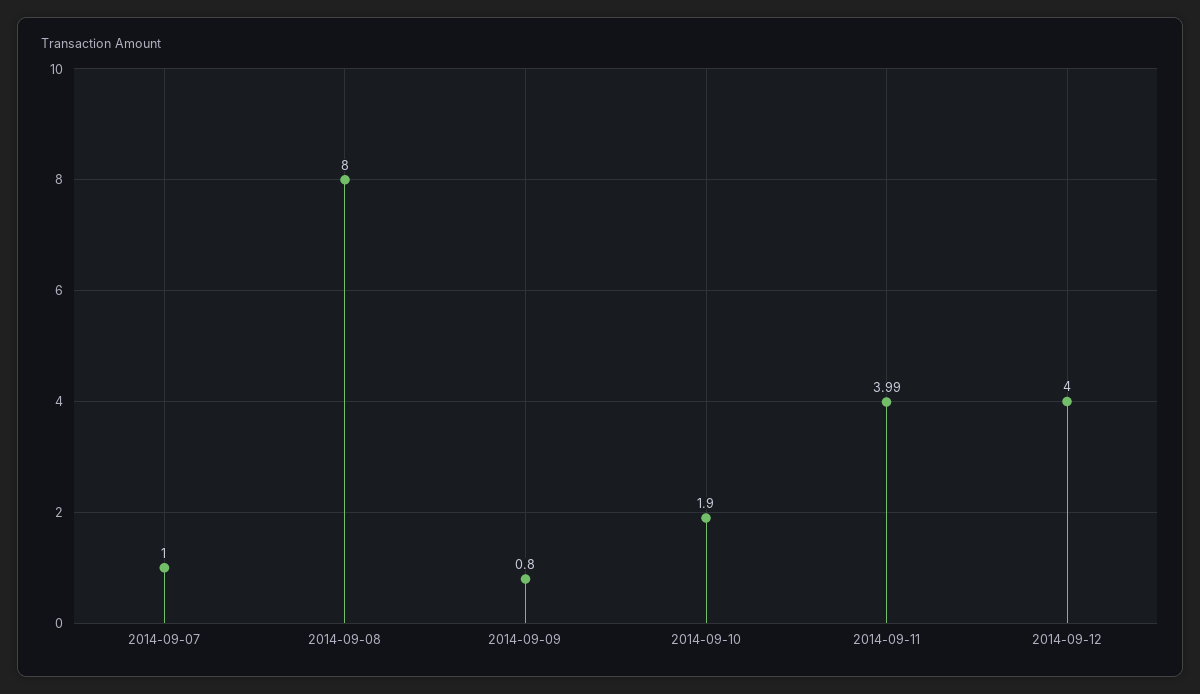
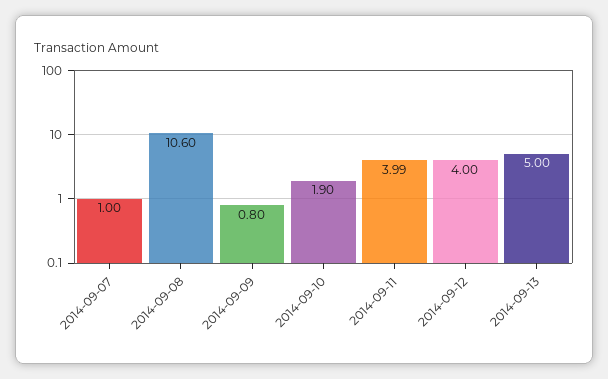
2014-09-08: 8 -> 10.6
2014-09-13: none -> 5

